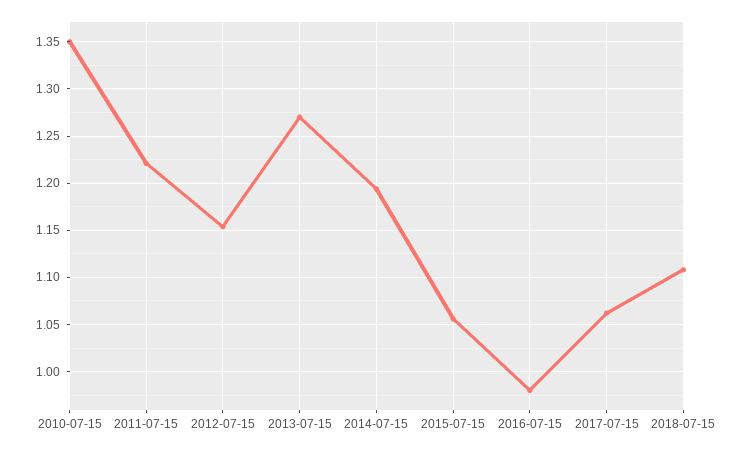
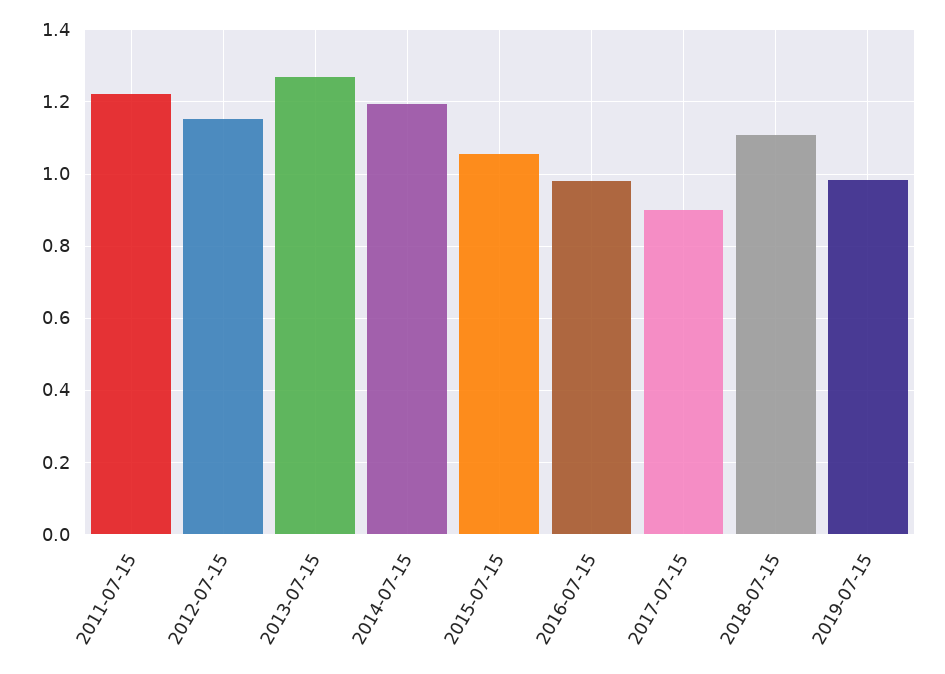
2010-07-15: 1.35 -> none
2017-07-15: 1.06 -> 0.9
2019-07-15: none -> 0.98

